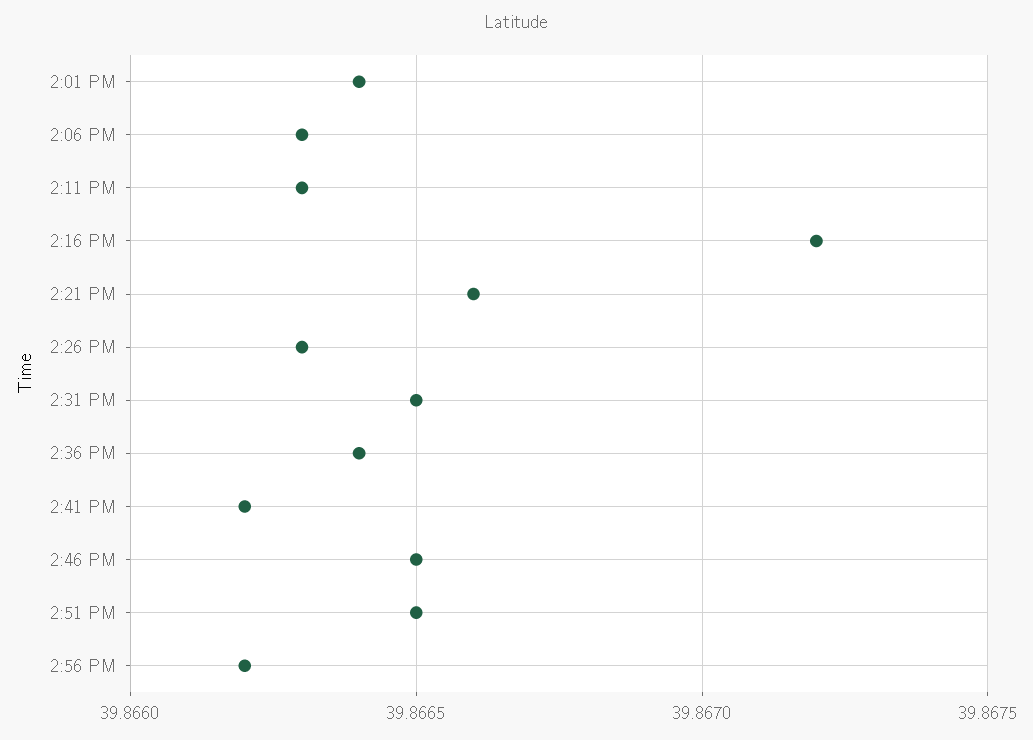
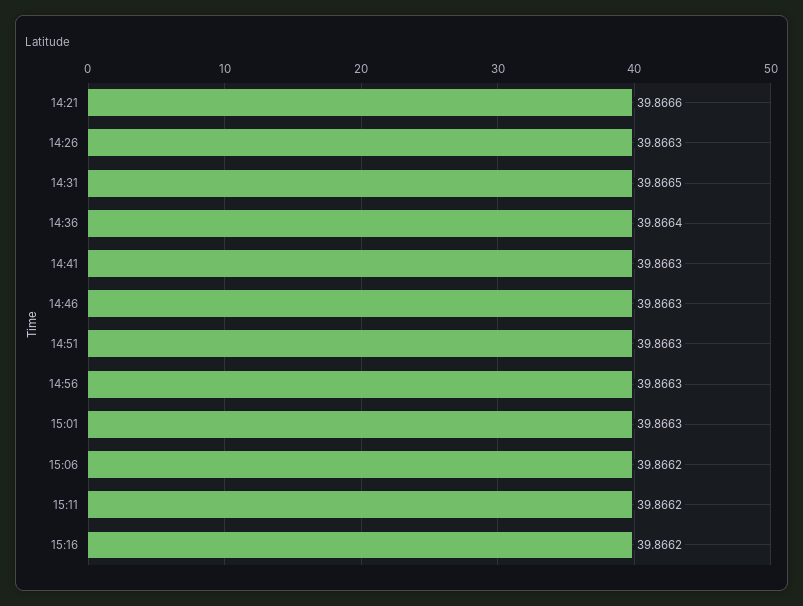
2:01 PM: 39.8664 -> none
2:06 PM: 39.8663 -> none
2:11 PM: 39.8663 -> none
2:16 PM: 39.8672 -> none
2:41 PM: 39.8662 -> 39.8663
2:46 PM: 39.8665 -> 39.8663
2:51 PM: 39.8665 -> 39.8663
2:56 PM: 39.8662 -> 39.8663
15:01: none -> 39.8663
15:06: none -> 39.8662
15:11: none -> 39.8662
15:16: none -> 39.8662

